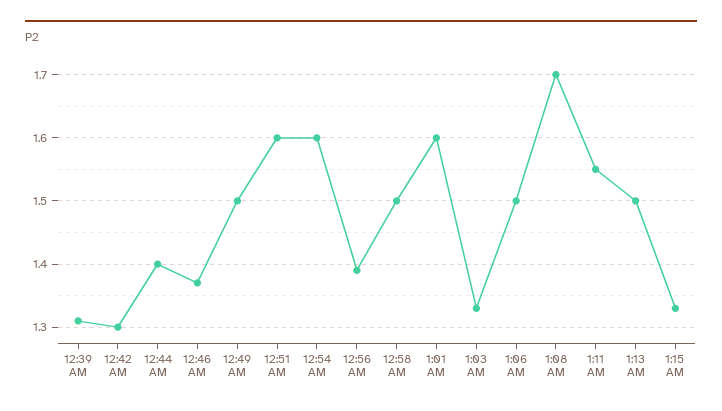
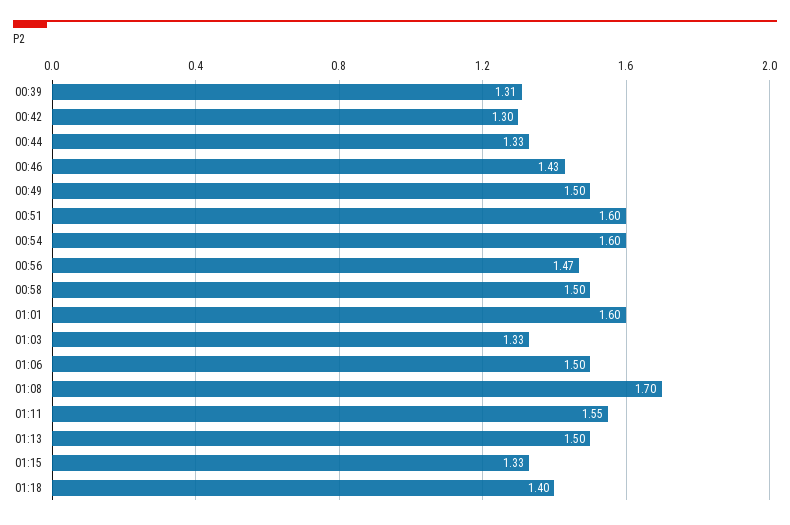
12:44 AM: 1.4 -> 1.33
12:46 AM: 1.37 -> 1.43
12:56 AM: 1.39 -> 1.47
01:18: none -> 1.4

